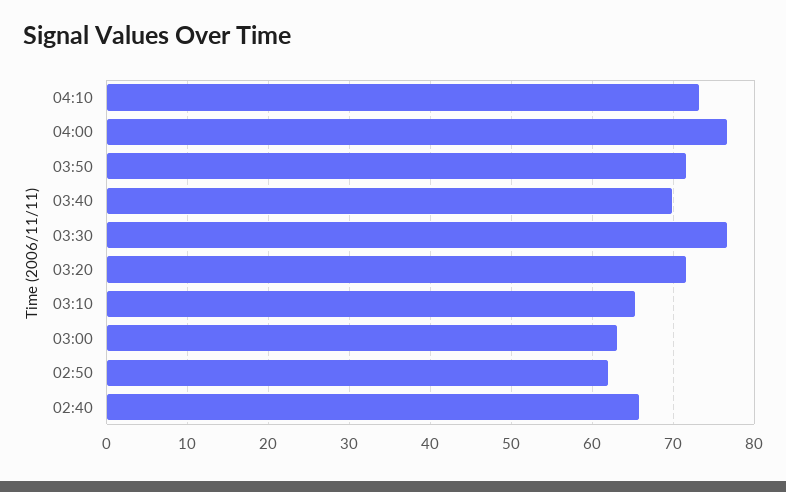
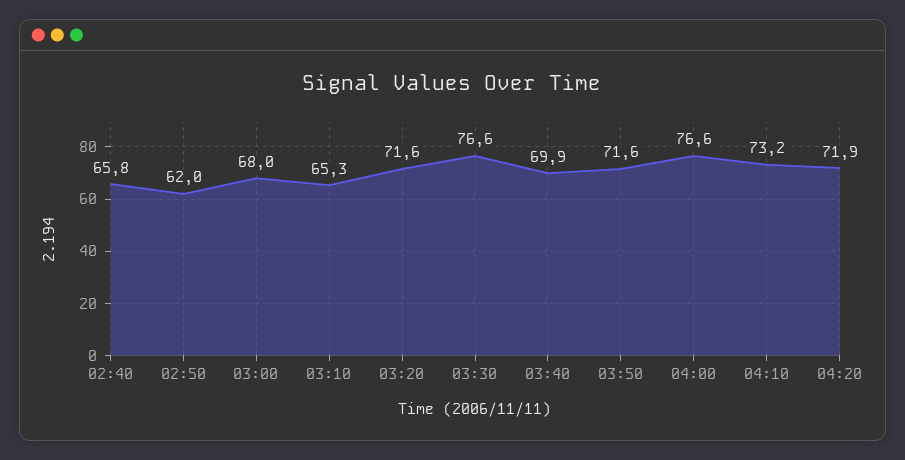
03:00: 63 -> 68
04:20: none -> 71.9

